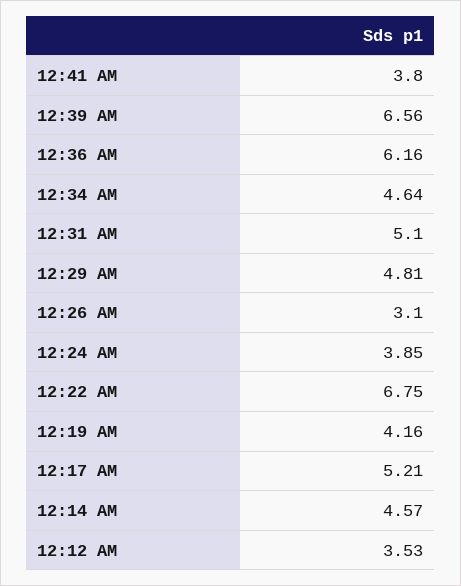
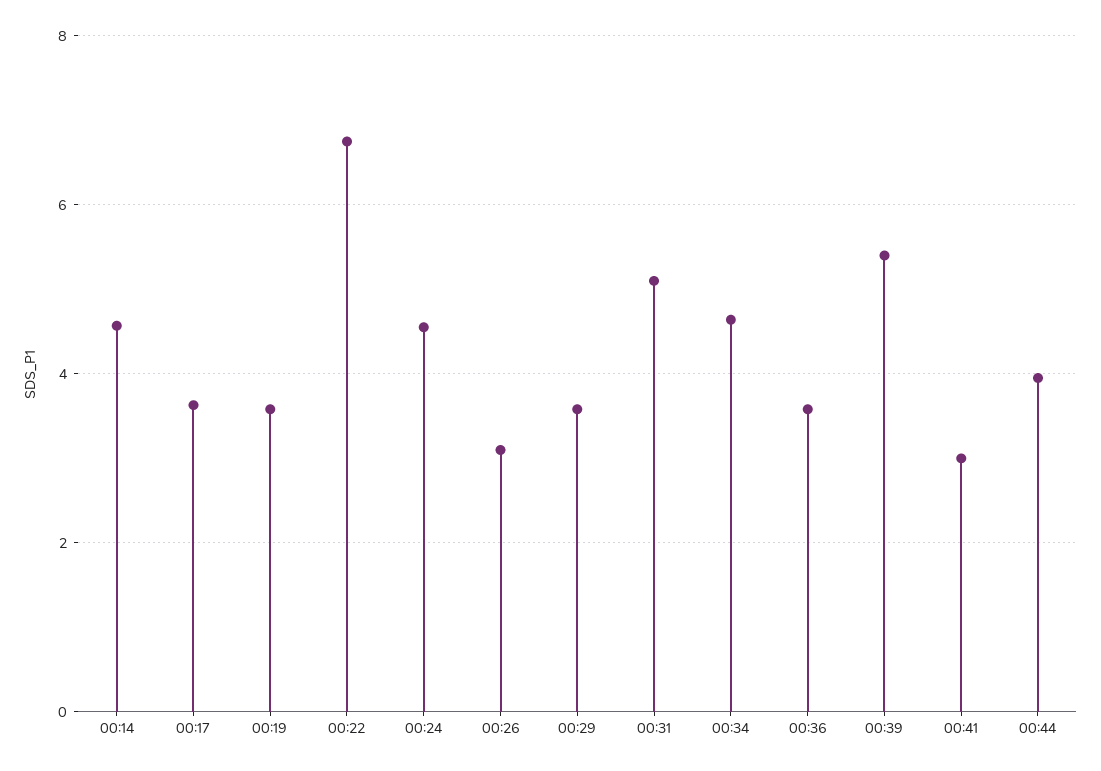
12:41 AM: 3.8 -> 3
12:39 AM: 6.56 -> 5.4
12:36 AM: 6.16 -> 3.6
12:29 AM: 4.81 -> 3.6
12:24 AM: 3.85 -> 4.6
12:19 AM: 4.16 -> 3.6
12:17 AM: 5.21 -> 3.6
12:12 AM: 3.53 -> none
00:44: none -> 4

